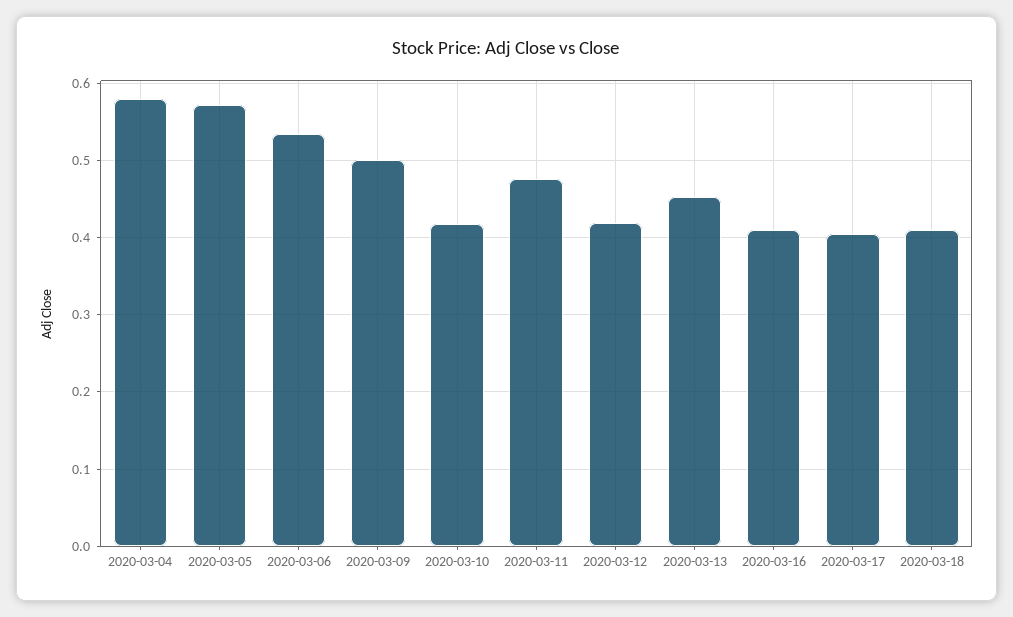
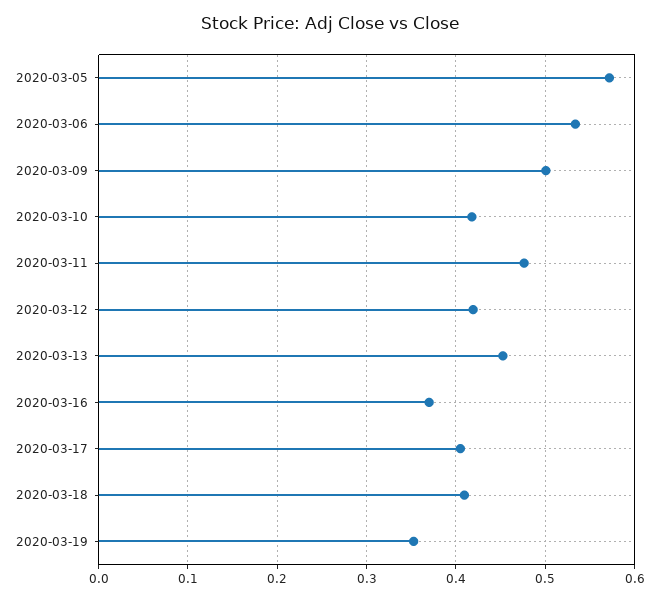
2020-03-04: 0.58 -> none
2020-03-16: 0.41 -> 0.37
2020-03-19: none -> 0.35

